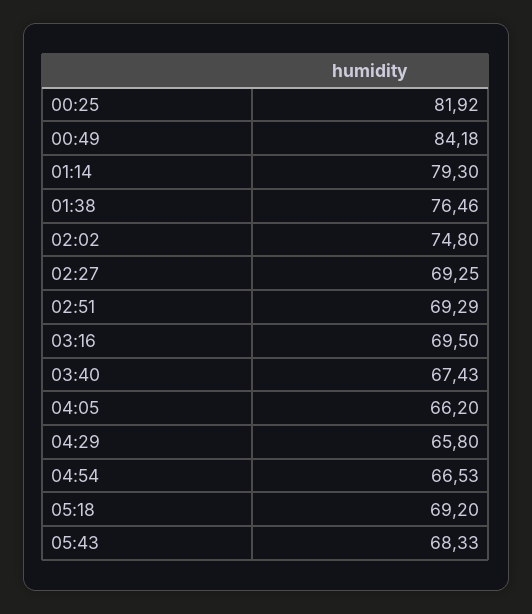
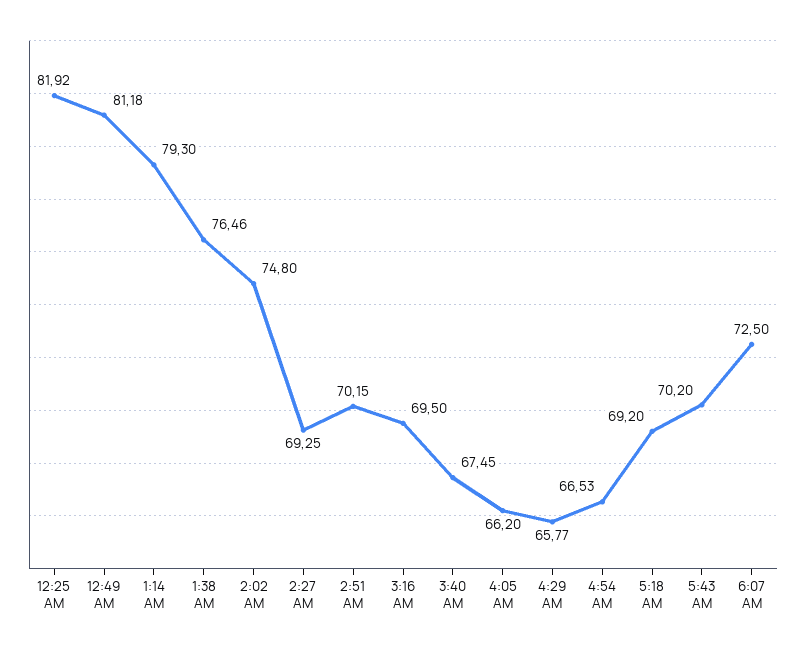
00:49: 84.18 -> 81.18
02:51: 69.29 -> 70.15
03:40: 67.43 -> 67.45
04:29: 65.8 -> 65.77
05:43: 68.33 -> 70.2
6:07 AM: none -> 72.5

